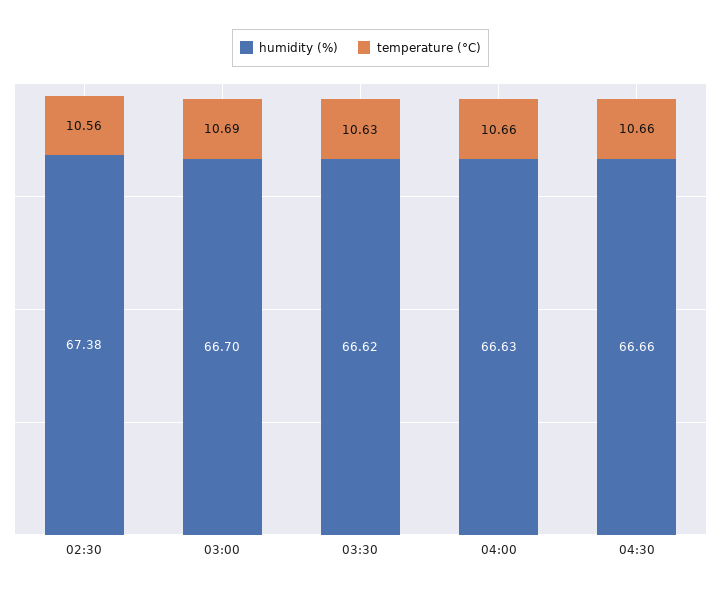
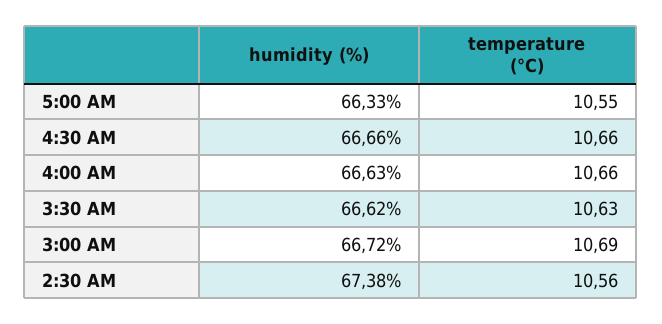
humidity (%), 03:00: 66.7 -> 66.72
humidity (%), 5:00 AM: none -> 66.33
temperature (°C), 5:00 AM: none -> 10.55

